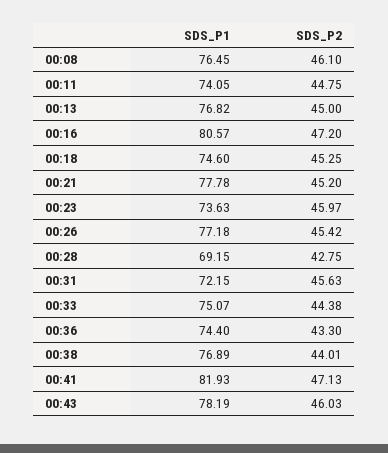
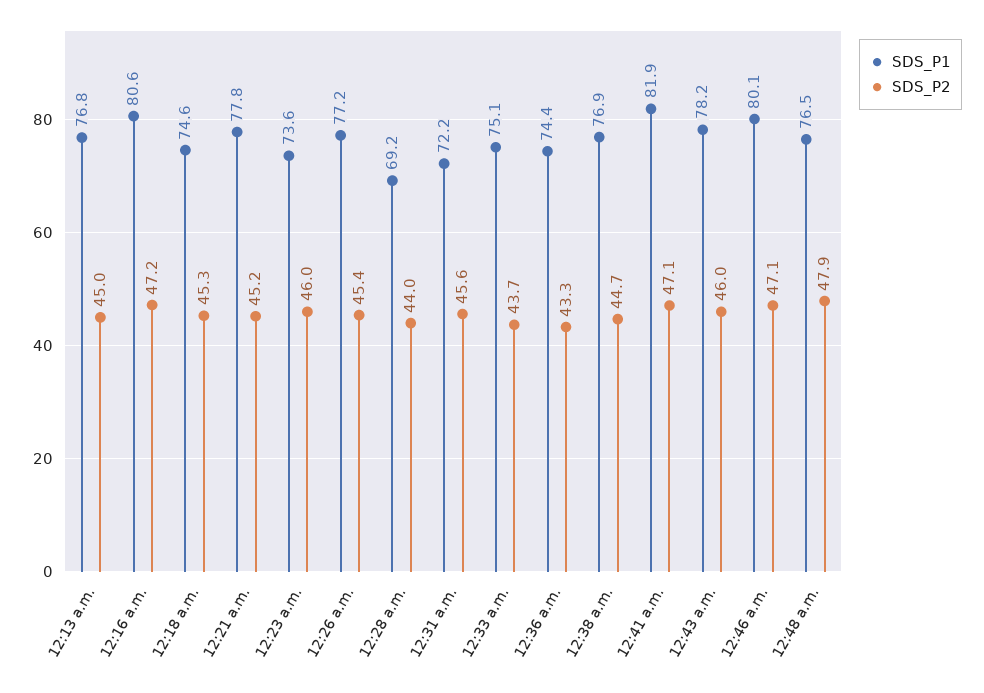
SDS_P1, 00:08: 76.45 -> none
SDS_P2, 00:08: 46.1 -> none
SDS_P1, 00:11: 74.05 -> none
SDS_P2, 00:11: 44.75 -> none
SDS_P2, 00:28: 42.75 -> 44
SDS_P2, 00:33: 44.38 -> 43.7
SDS_P2, 00:38: 44.01 -> 44.7
SDS_P1, 12:46 a.m.: none -> 80.1
SDS_P2, 12:46 a.m.: none -> 47.1
SDS_P1, 12:48 a.m.: none -> 76.5
SDS_P2, 12:48 a.m.: none -> 47.9

